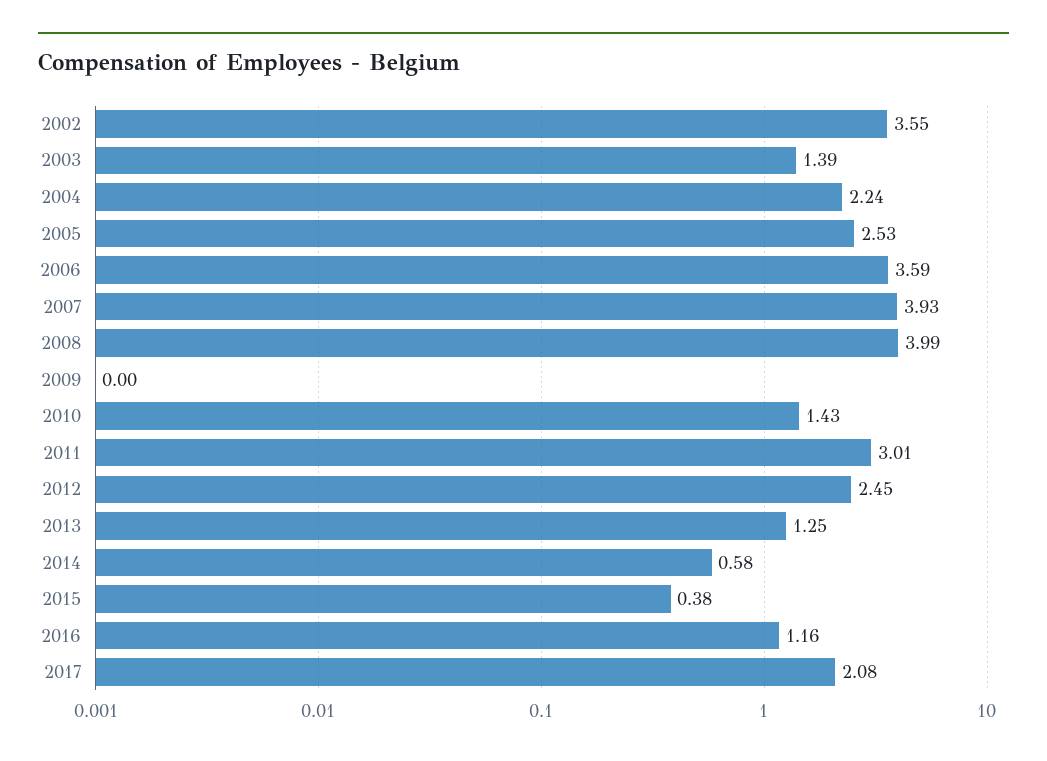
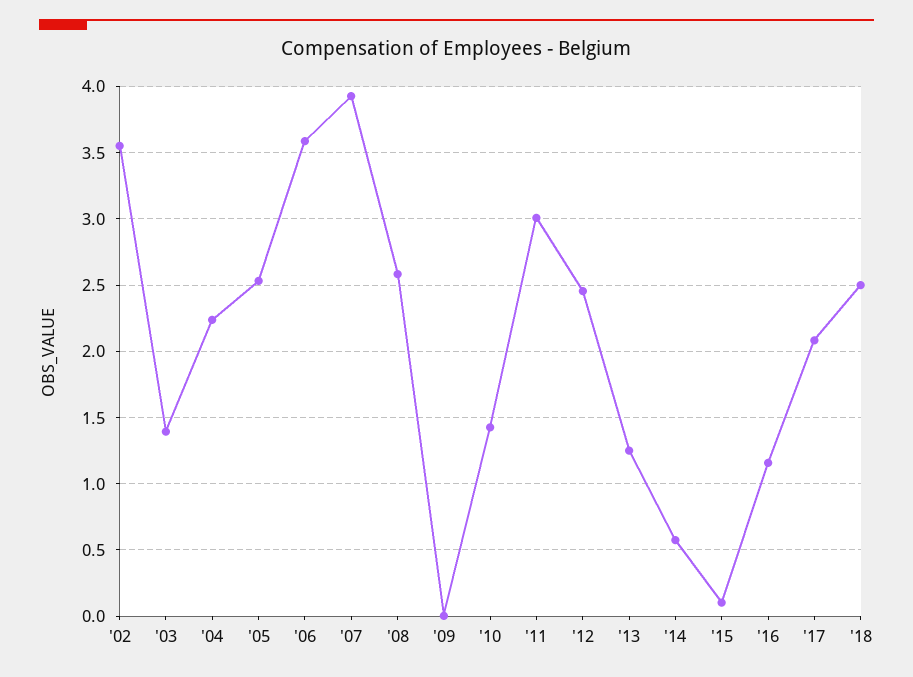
2008: 3.99 -> 2.6
2015: 0.38 -> 0.1
'18: none -> 2.5

